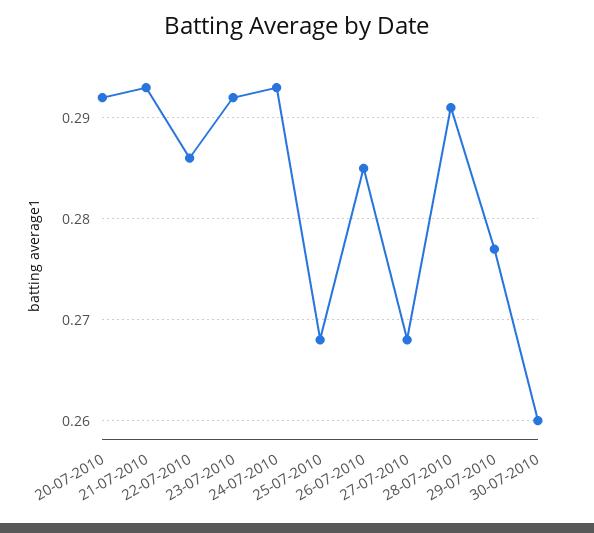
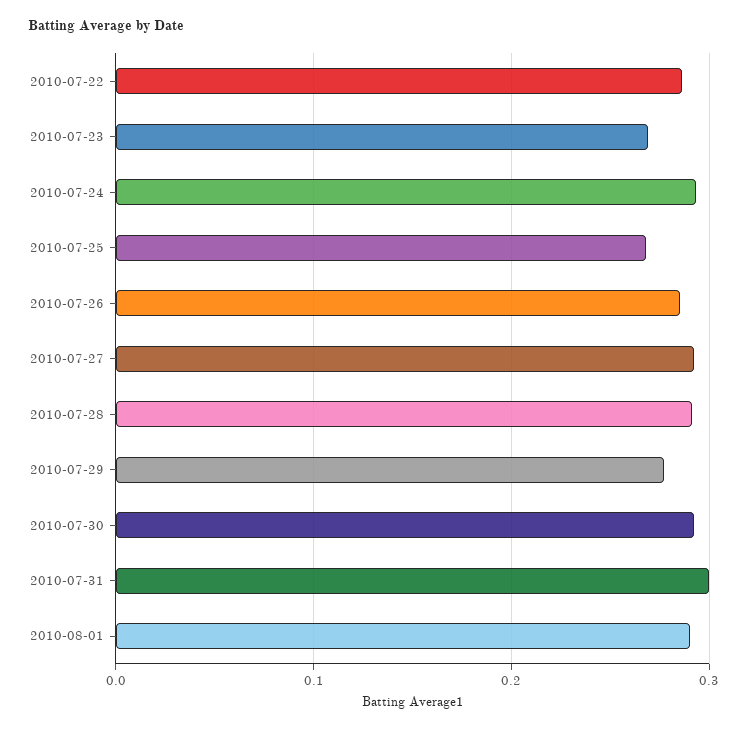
20-07-2010: 0.292 -> none
21-07-2010: 0.293 -> none
23-07-2010: 0.292 -> 0.27
27-07-2010: 0.268 -> 0.29
30-07-2010: 0.26 -> 0.29
2010-07-31: none -> 0.3
2010-08-01: none -> 0.29

